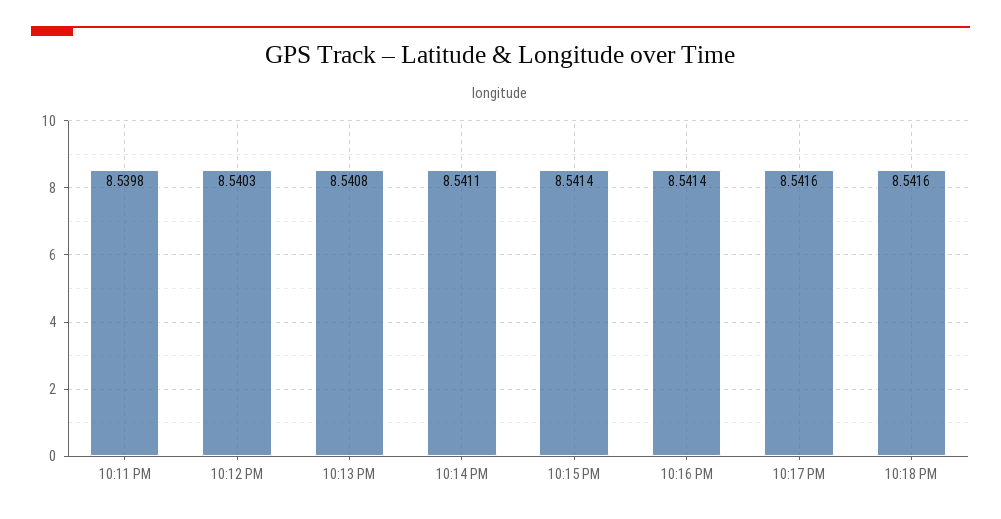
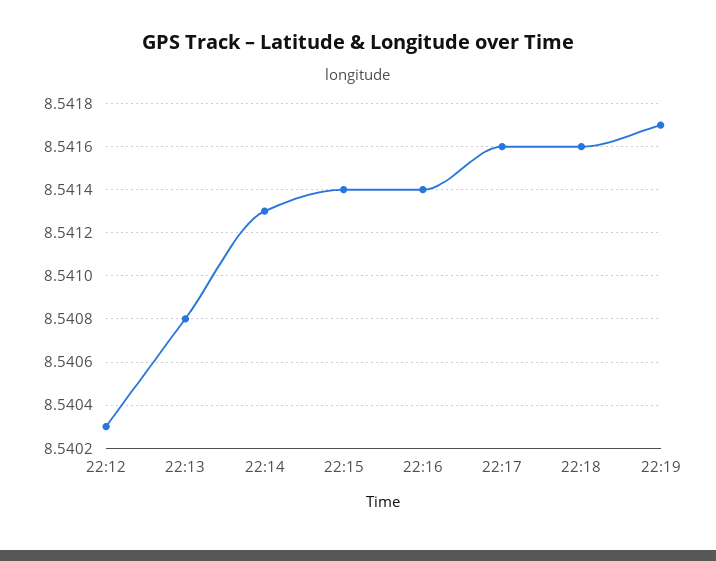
10:11 PM: 8.5398 -> none
10:14 PM: 8.5411 -> 8.5413
22:19: none -> 8.5417

